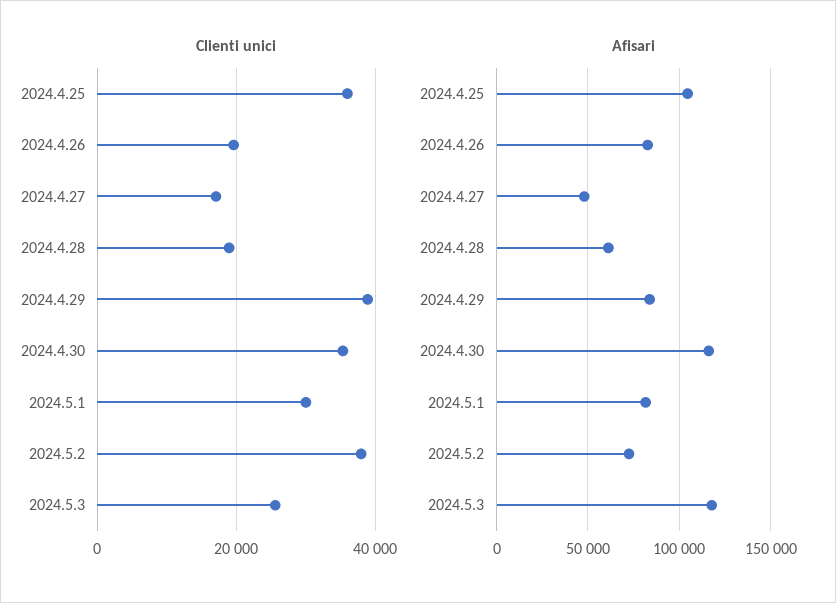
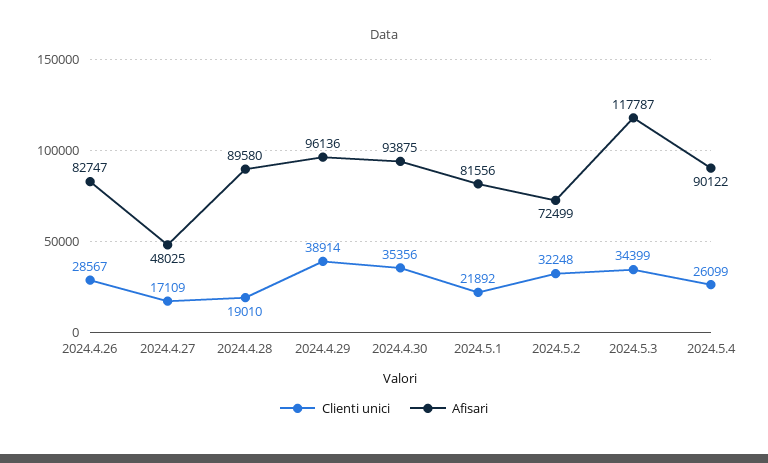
Clienti unici, 2024.4.25: 36000 -> none
Clienti unici, 2024.4.26: 20000 -> 28567
Clienti unici, 2024.5.1: 30000 -> 21892
Clienti unici, 2024.5.2: 38000 -> 32248
Clienti unici, 2024.5.3: 26000 -> 34399
Afisari, 2024.4.25: 105000 -> none
Afisari, 2024.4.28: 60000 -> 89580
Afisari, 2024.4.29: 85000 -> 96136
Afisari, 2024.4.30: 115000 -> 93875
Clienti unici, 2024.5.4: none -> 26099
Afisari, 2024.5.4: none -> 90122

